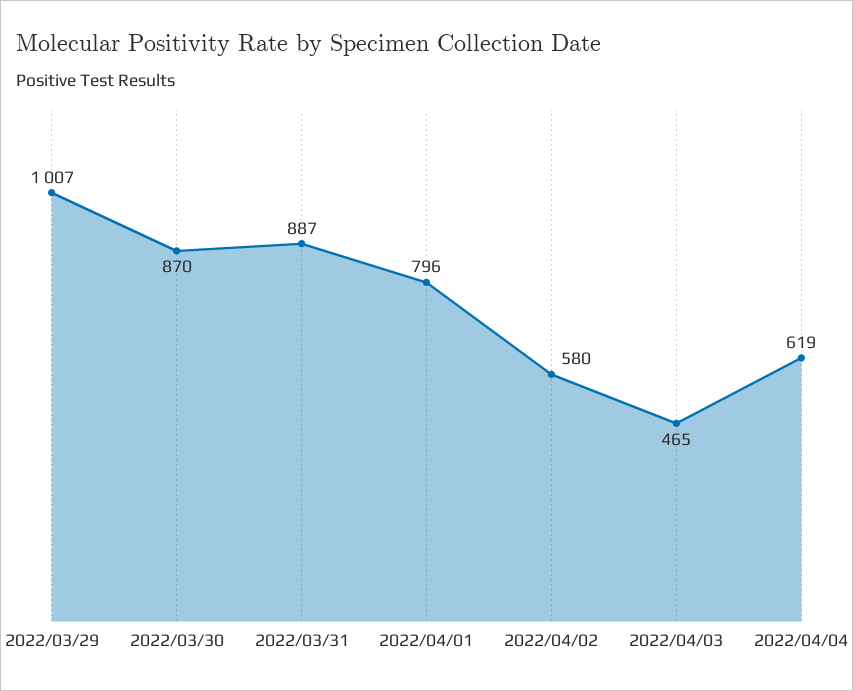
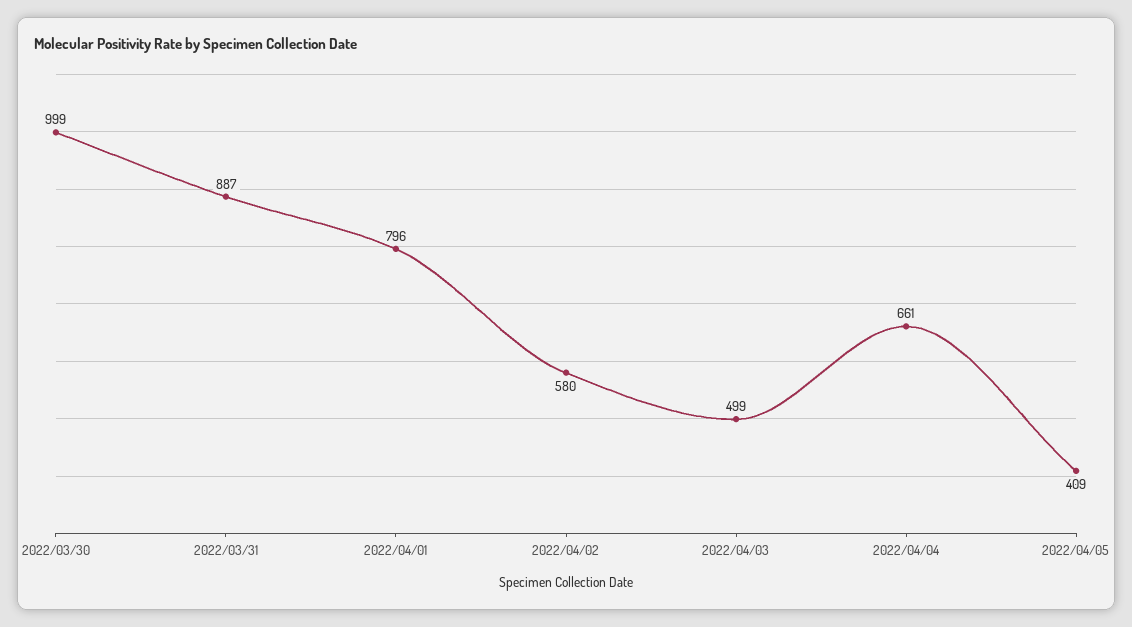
2022/03/29: 1007 -> none
2022/03/30: 870 -> 999
2022/04/03: 465 -> 499
2022/04/04: 619 -> 661
2022/04/05: none -> 409

